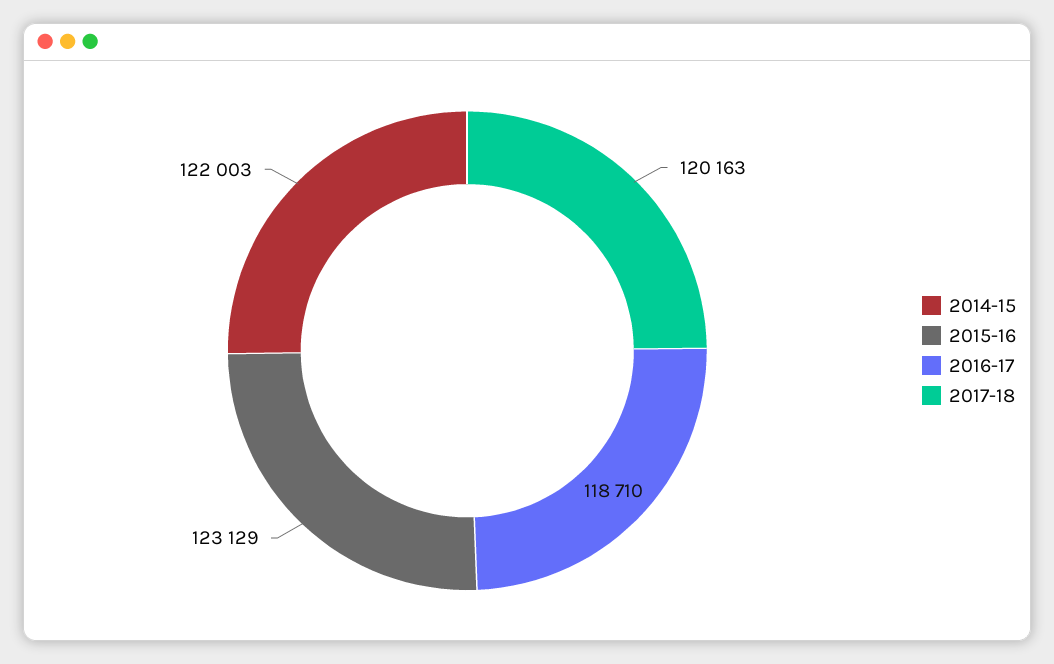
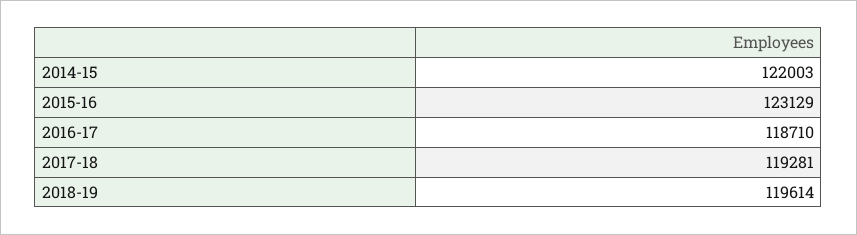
2017-18: 120163 -> 119281
2018-19: none -> 119614

